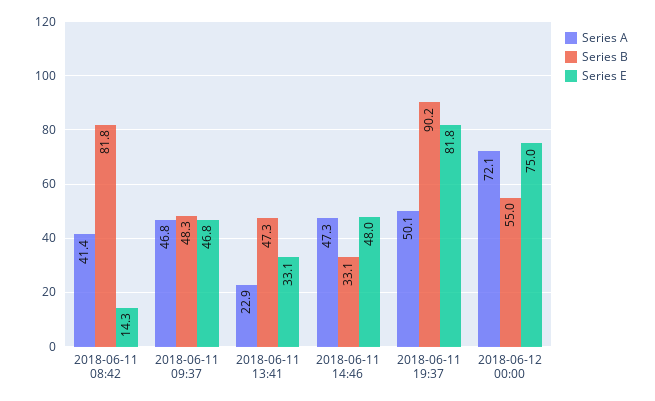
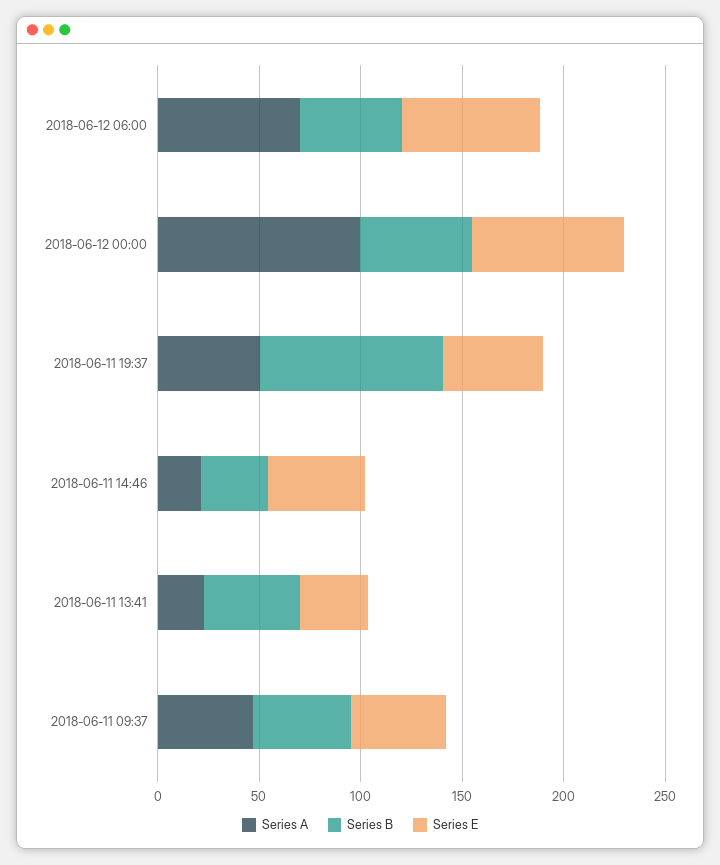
Series A, 2018-06-11 08:42: 41.4 -> none
Series B, 2018-06-11 08:42: 81.8 -> none
Series E, 2018-06-11 08:42: 14.3 -> none
Series A, 2018-06-11 14:46: 47.3 -> 20
Series E, 2018-06-11 19:37: 81.8 -> 50
Series A, 2018-06-12 00:00: 72.1 -> 100
Series A, 2018-06-12 06:00: none -> 70
Series B, 2018-06-12 06:00: none -> 50
Series E, 2018-06-12 06:00: none -> 70

